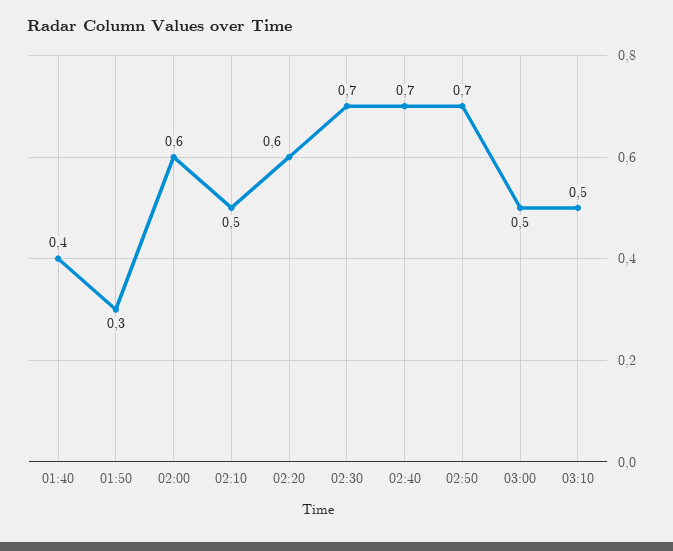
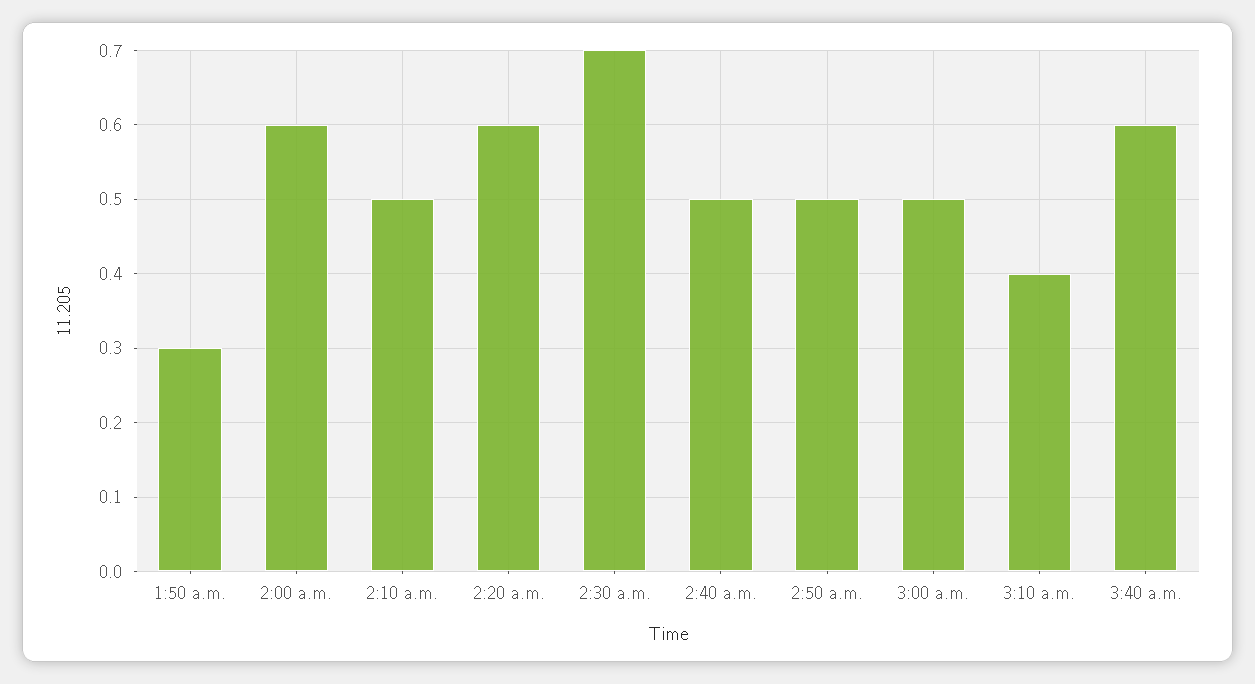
01:40: 0.4 -> none
02:40: 0.7 -> 0.5
02:50: 0.7 -> 0.5
03:10: 0.5 -> 0.4
3:40 a.m.: none -> 0.6

